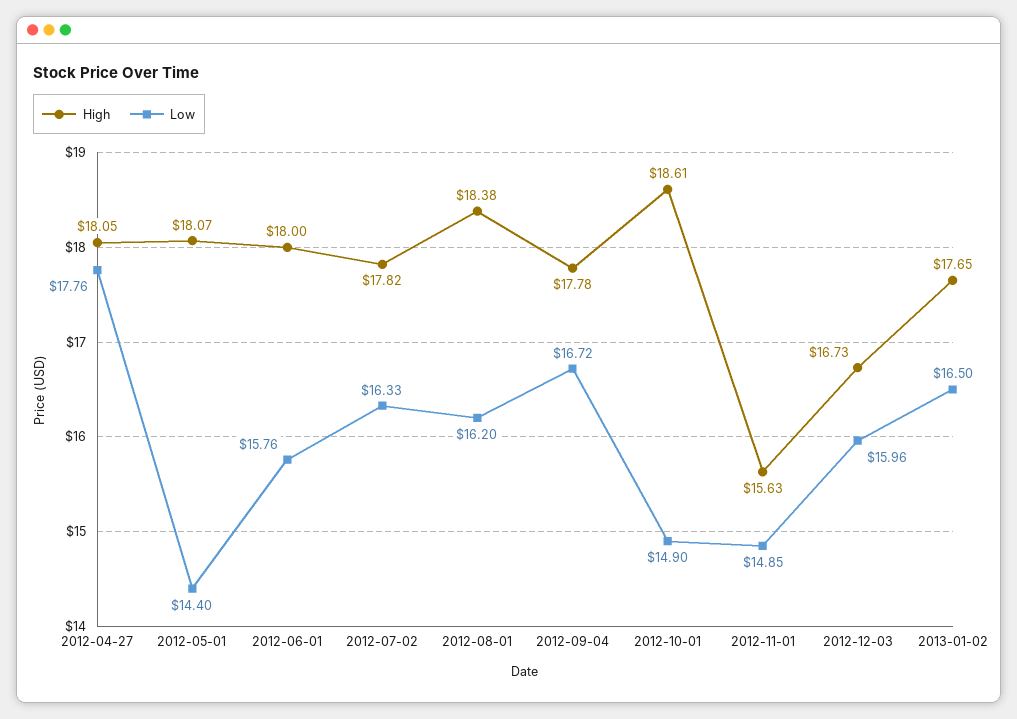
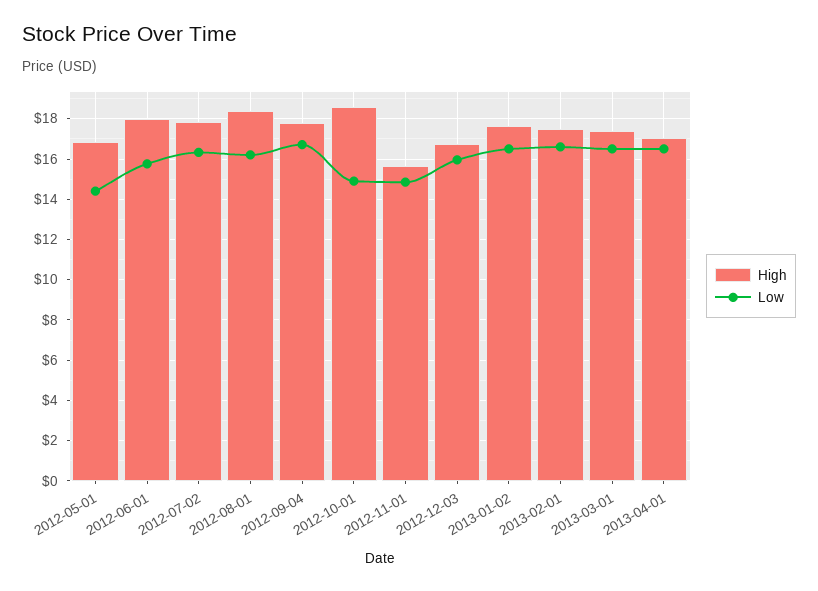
High, 2012-04-27: 18.05 -> none
Low, 2012-04-27: 17.76 -> none
High, 2012-05-01: 18.07 -> 17
High, 2013-02-01: none -> 17.5
Low, 2013-02-01: none -> 16.5
High, 2013-03-01: none -> 17.5
Low, 2013-03-01: none -> 16.5
High, 2013-04-01: none -> 17
Low, 2013-04-01: none -> 16.5

